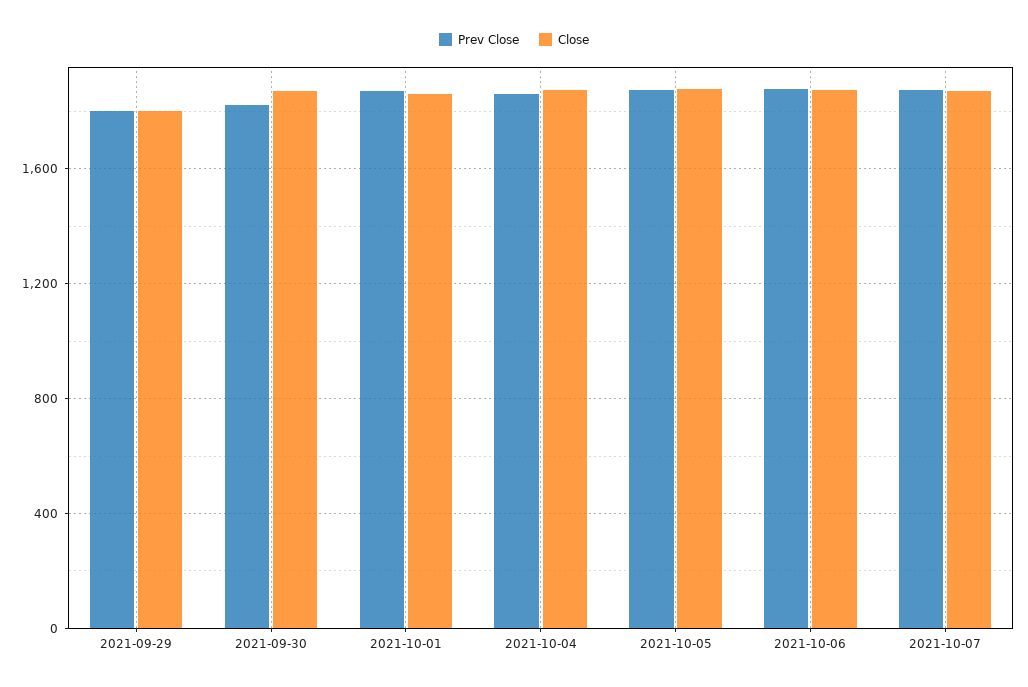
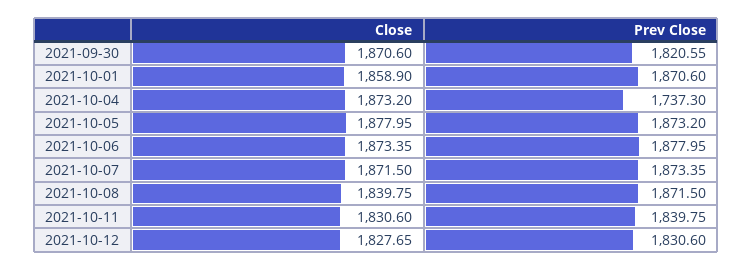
Prev Close, 2021-09-29: 1800 -> none
Close, 2021-09-29: 1800 -> none
Prev Close, 2021-10-04: 1850 -> 1737.3
Close, 2021-10-08: none -> 1839.75
Prev Close, 2021-10-08: none -> 1871.5
Close, 2021-10-11: none -> 1830.6
Prev Close, 2021-10-11: none -> 1839.75
Close, 2021-10-12: none -> 1827.65
Prev Close, 2021-10-12: none -> 1830.6

